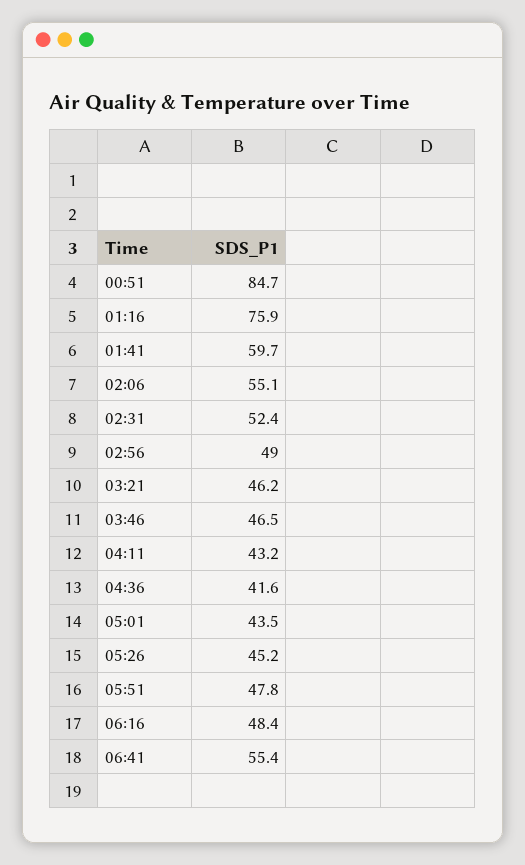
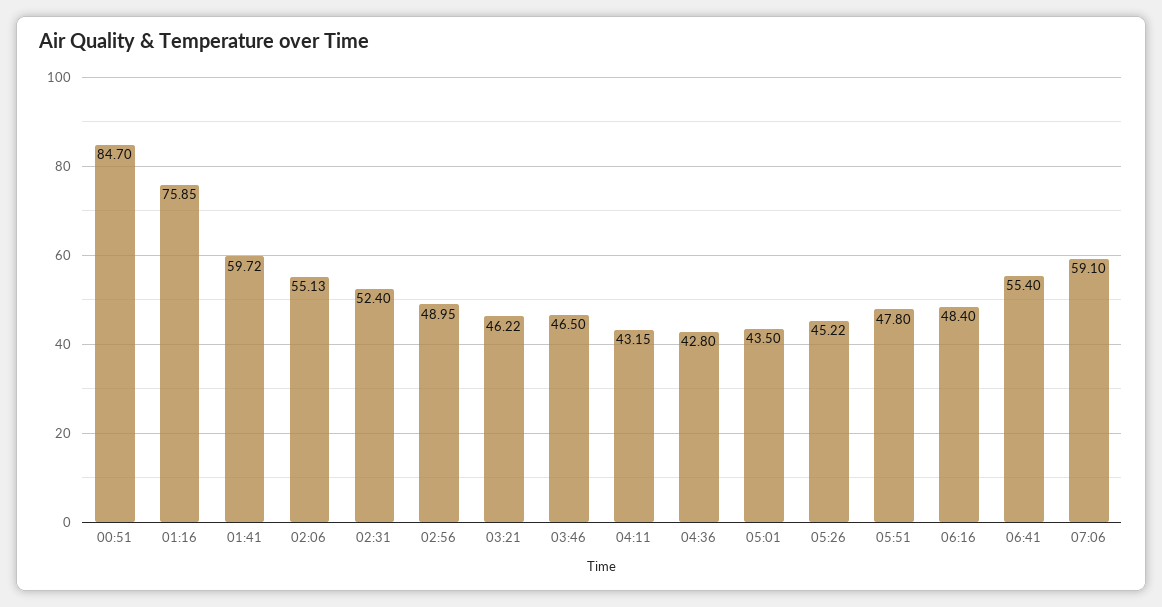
04:36: 41.6 -> 42.8
07:06: none -> 59.1

